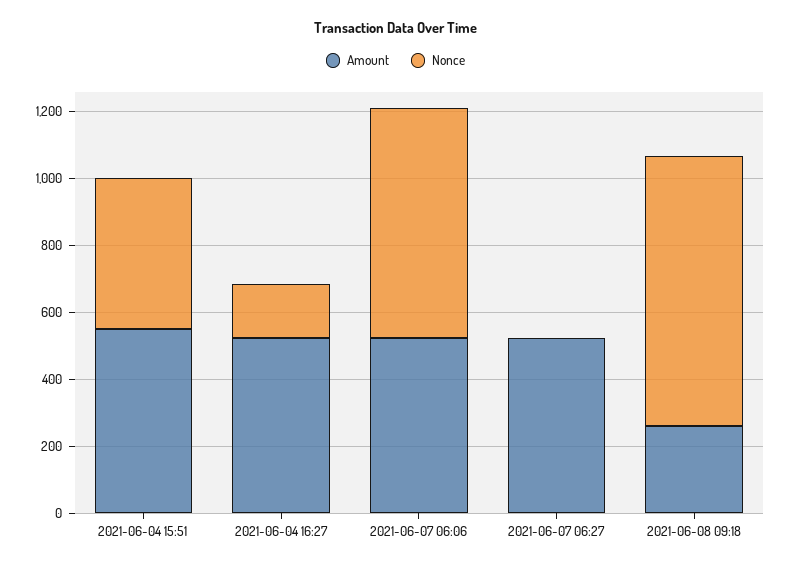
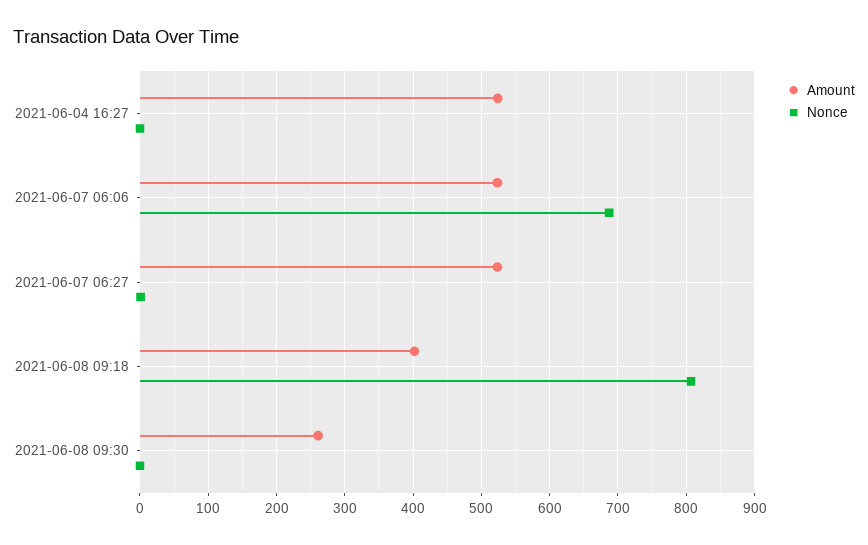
Amount, 2021-06-04 15:51: 550 -> none
Nonce, 2021-06-04 15:51: 450 -> none
Nonce, 2021-06-04 16:27: 150 -> 0
Amount, 2021-06-08 09:18: 250 -> 400
Amount, 2021-06-08 09:30: none -> 260
Nonce, 2021-06-08 09:30: none -> 0

